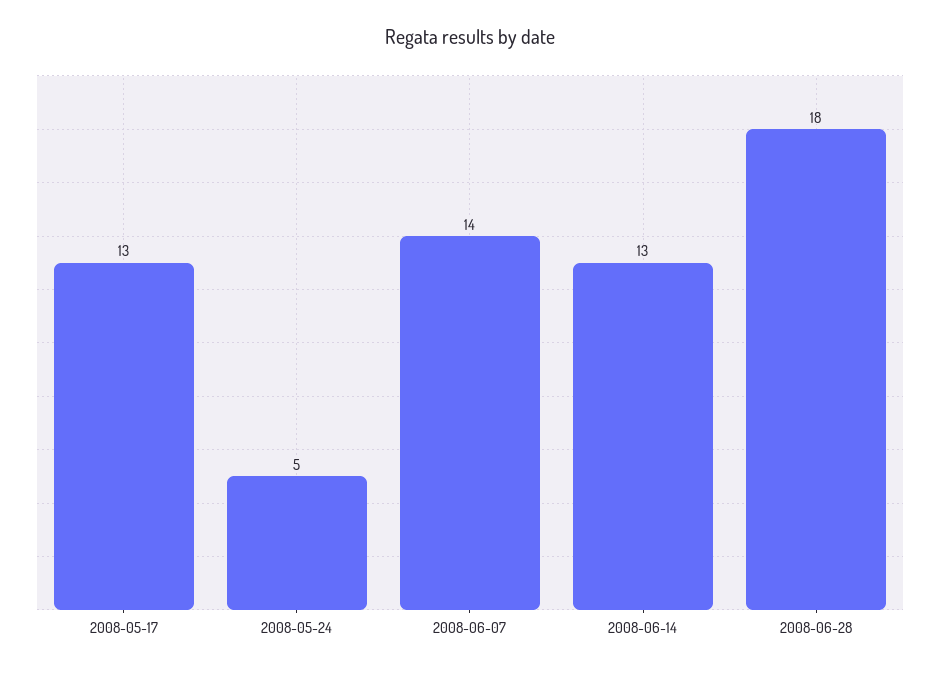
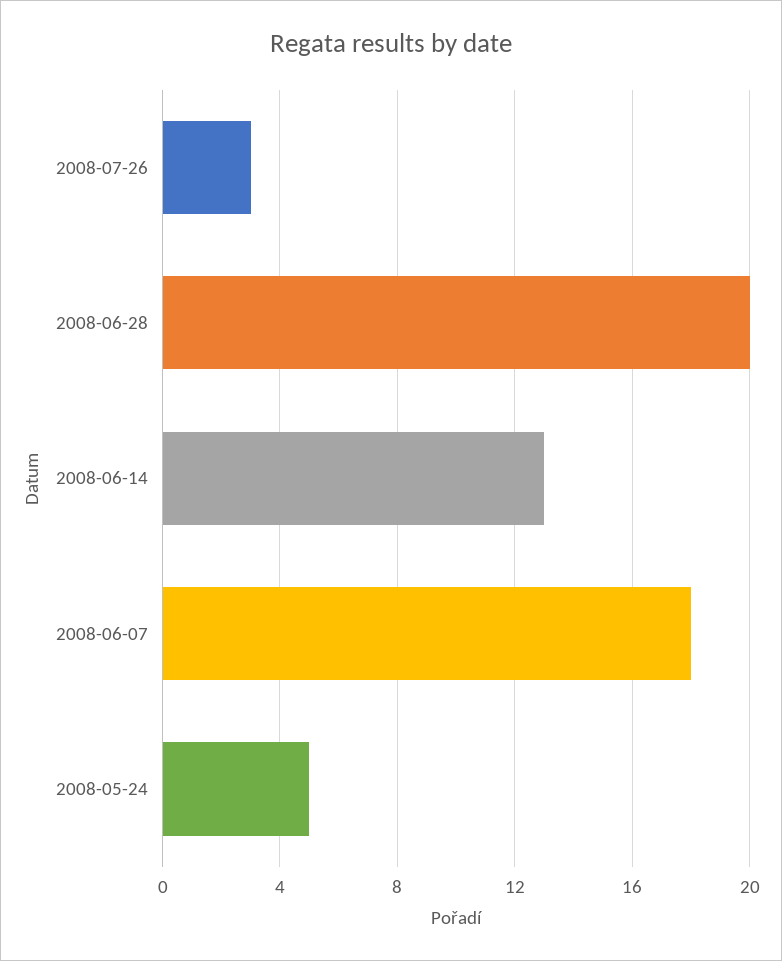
2008-05-17: 13 -> none
2008-06-07: 14 -> 18
2008-06-28: 18 -> 20
2008-07-26: none -> 3

